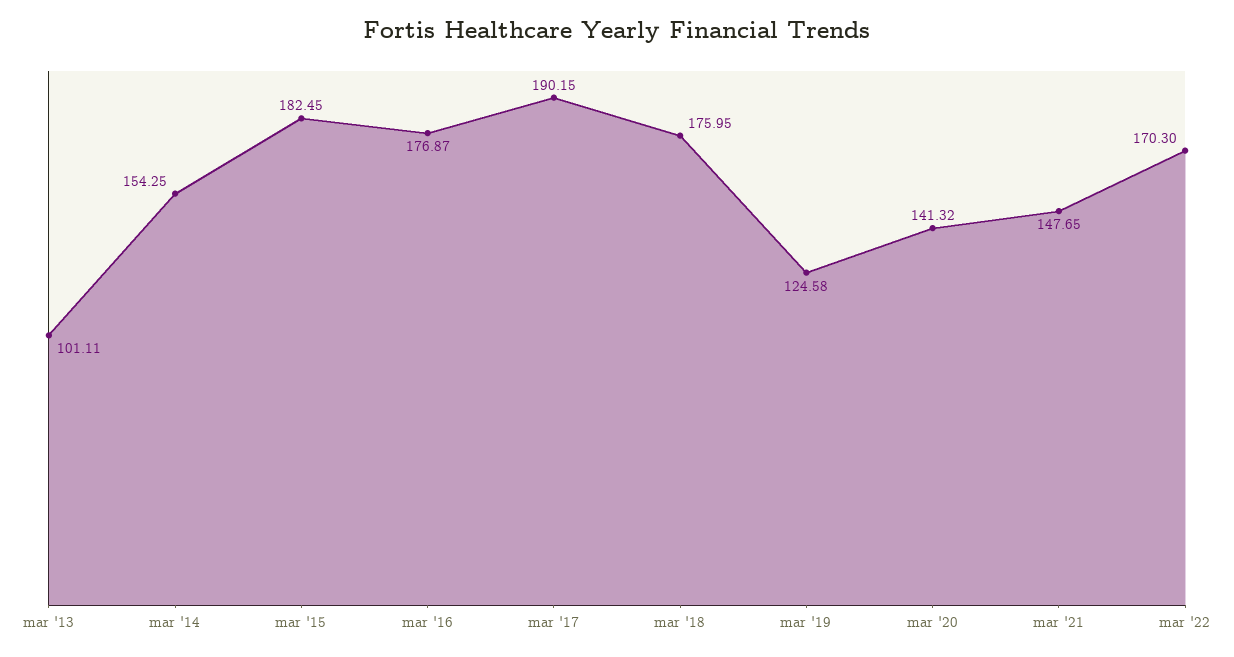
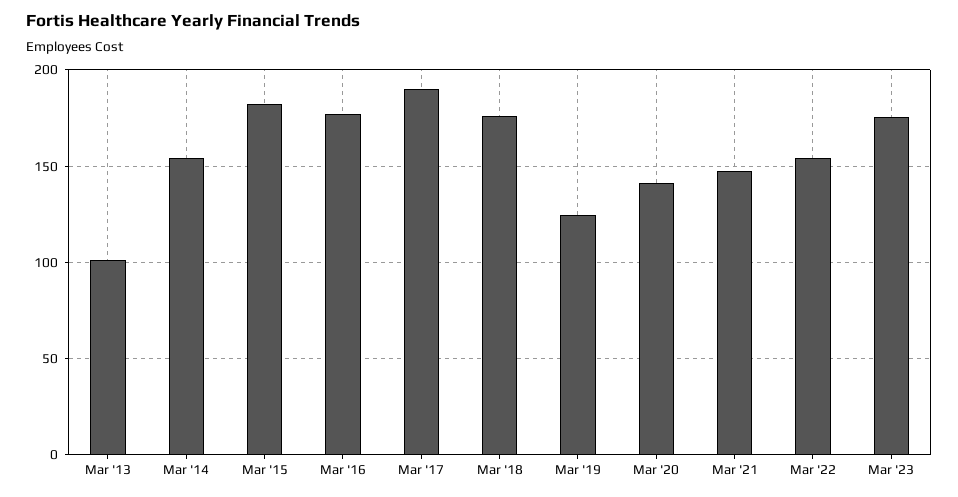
mar '22: 170.3 -> 155
Mar '23: none -> 175

